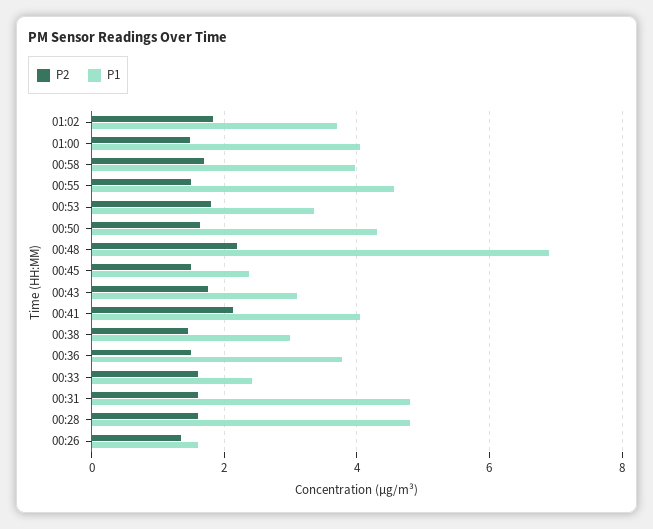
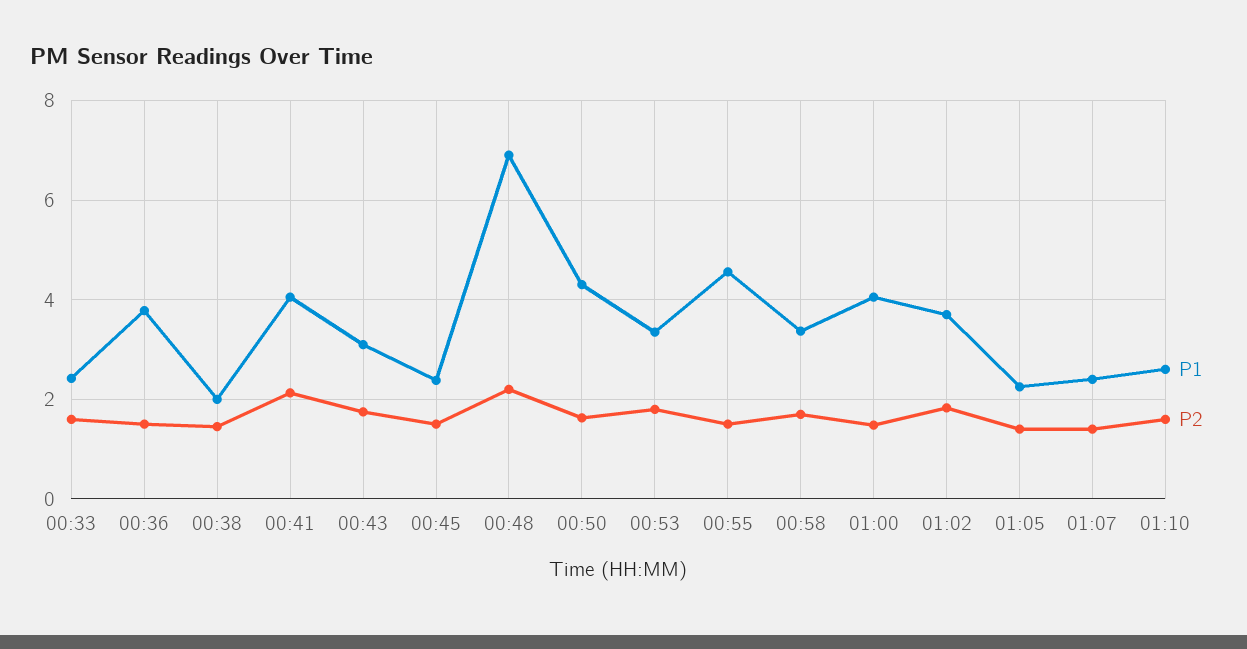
P1, 00:58: 4 -> 3.4
P1, 00:38: 3 -> 2
P2, 00:31: 1.6 -> none
P1, 00:31: 4.8 -> none
P2, 00:28: 1.6 -> none
P1, 00:28: 4.8 -> none
P2, 00:26: 1.4 -> none
P1, 00:26: 1.6 -> none
P1, 01:05: none -> 2.2
P2, 01:05: none -> 1.4
P1, 01:07: none -> 2.4
P2, 01:07: none -> 1.4
P1, 01:10: none -> 2.6
P2, 01:10: none -> 1.6

